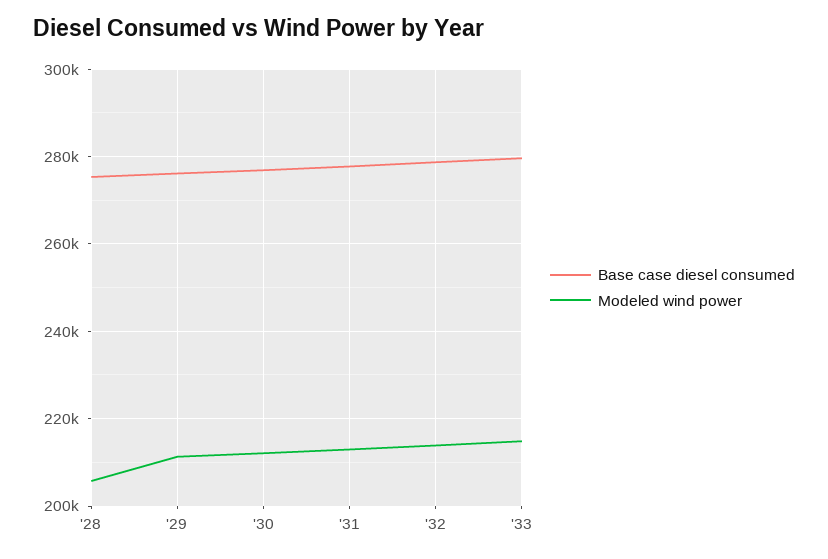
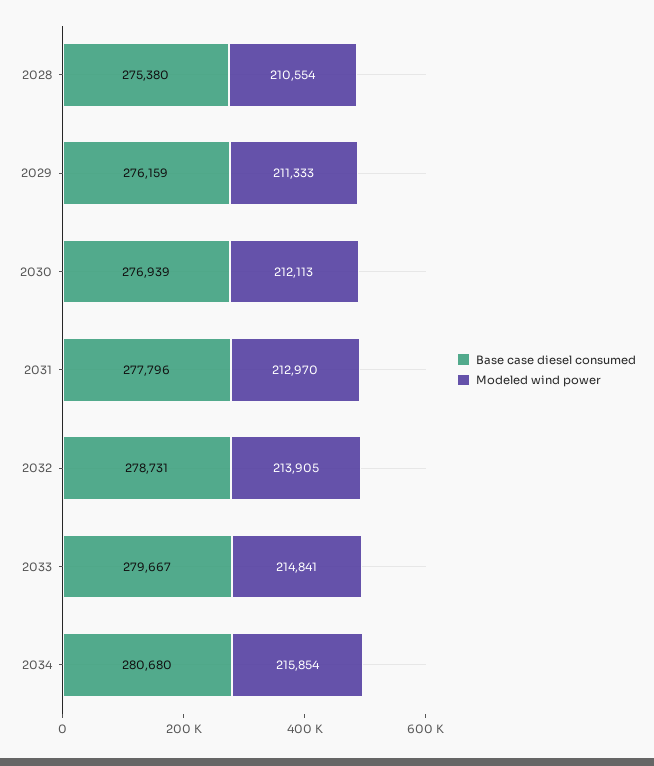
Modeled wind power, '28: 206000 -> 210554
Base case diesel consumed, 2034: none -> 280680
Modeled wind power, 2034: none -> 215854

